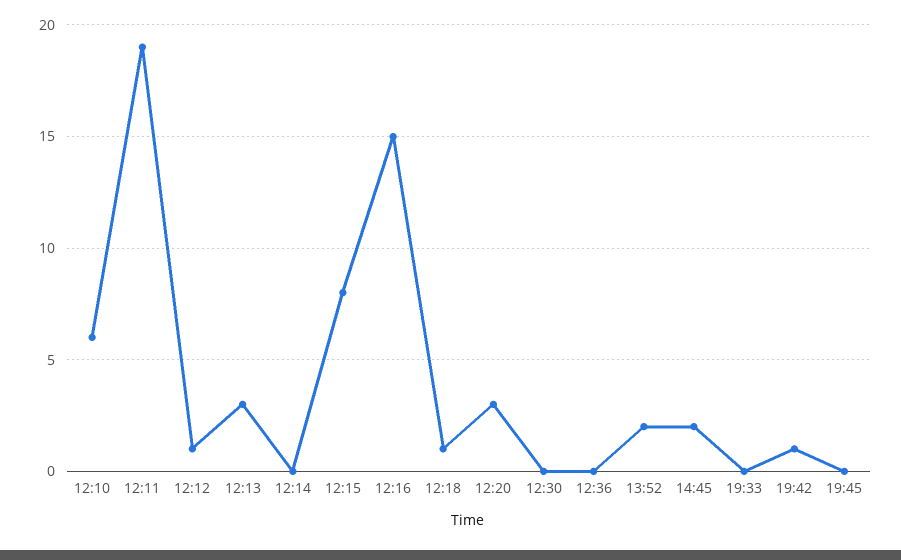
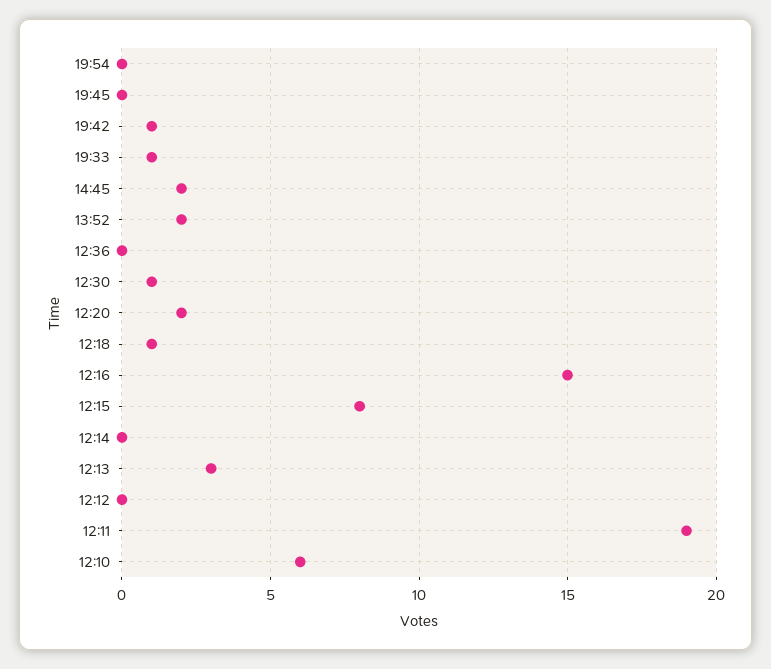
12:12: 1 -> 0
12:20: 3 -> 2
12:30: 0 -> 1
19:33: 0 -> 1
19:54: none -> 0

